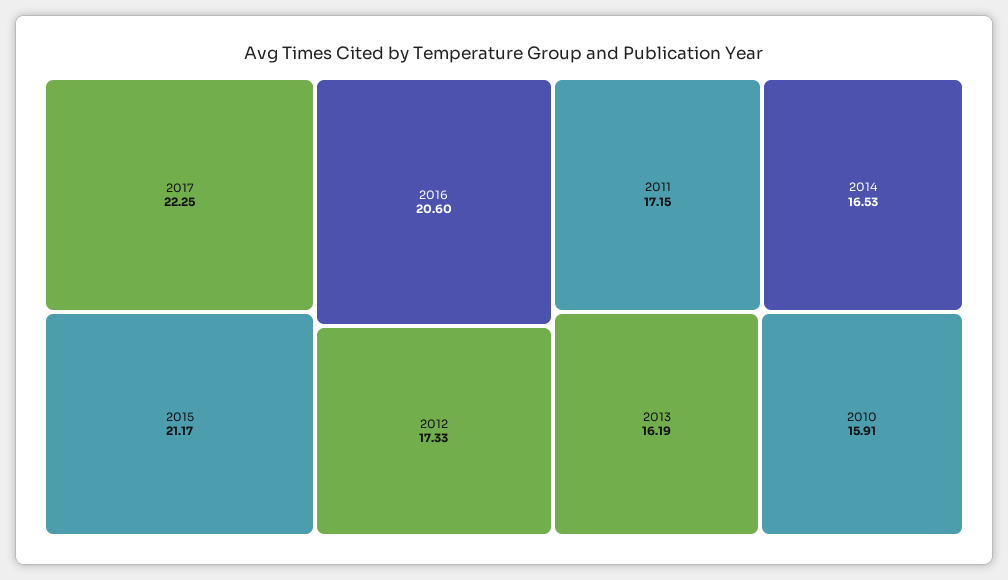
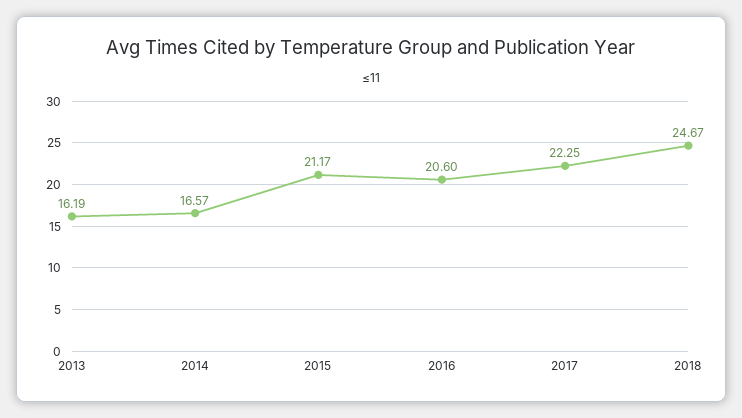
2012: 17.33 -> none
2011: 17.15 -> none
2014: 16.53 -> 16.57
2010: 15.91 -> none
2018: none -> 24.67

